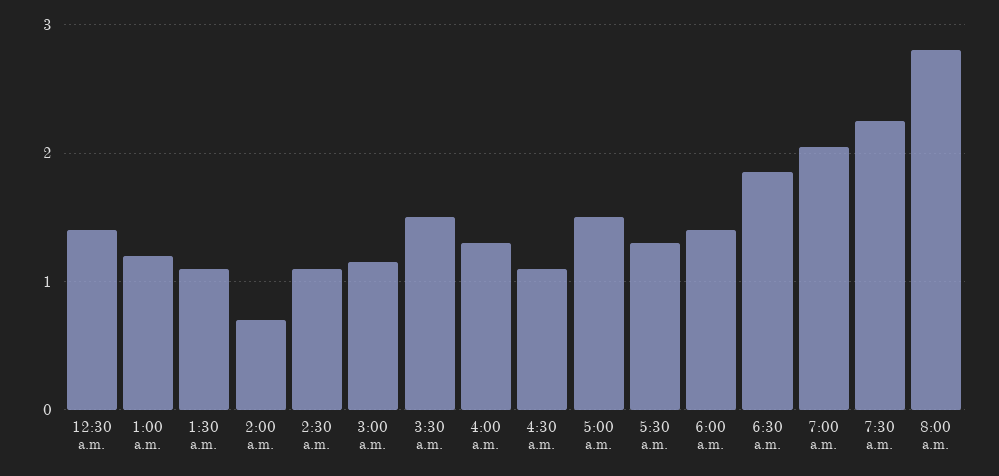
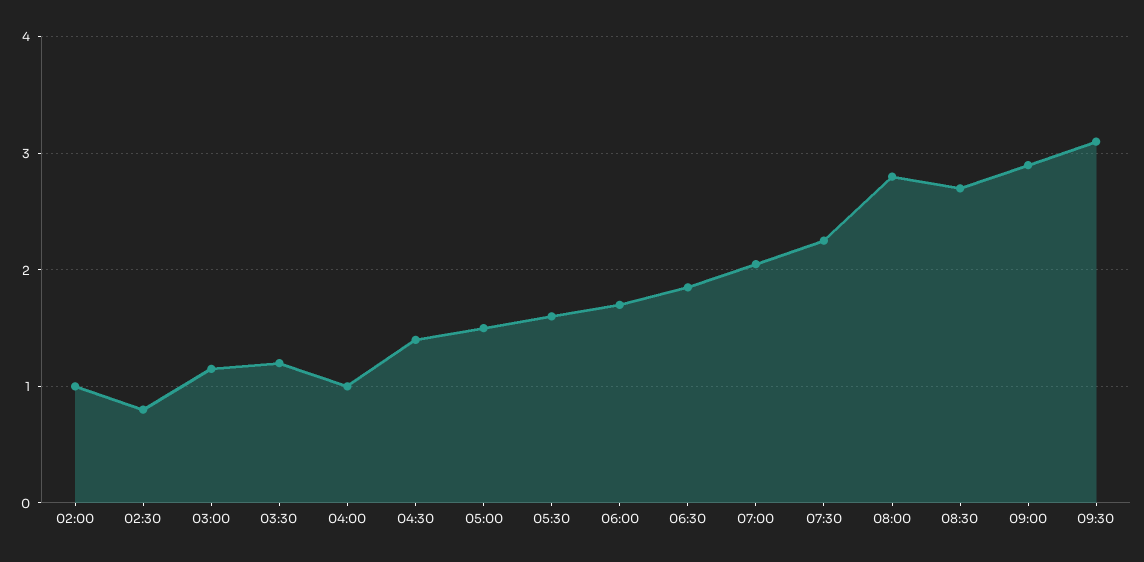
12:30 a.m.: 1.4 -> none
1:00 a.m.: 1.2 -> none
1:30 a.m.: 1.1 -> none
2:00 a.m.: 0.7 -> 1
2:30 a.m.: 1.1 -> 0.8
3:30 a.m.: 1.5 -> 1.2
4:00 a.m.: 1.3 -> 1
4:30 a.m.: 1.1 -> 1.4
5:30 a.m.: 1.3 -> 1.6
6:00 a.m.: 1.4 -> 1.7
08:30: none -> 2.7
09:00: none -> 2.9
09:30: none -> 3.1

